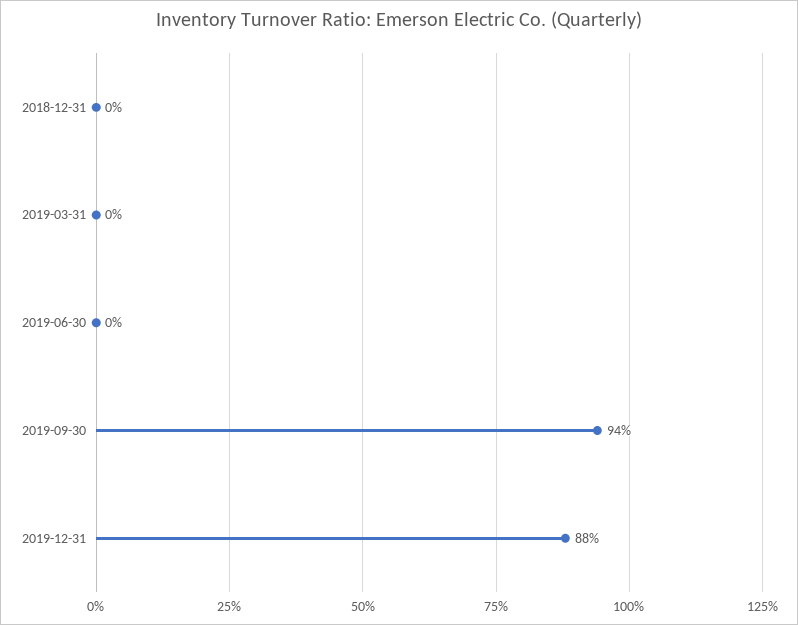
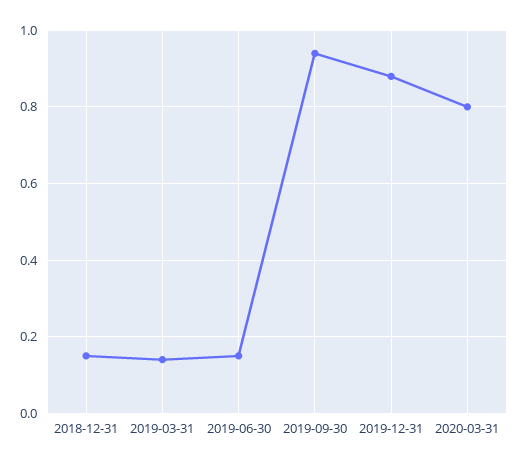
2018-12-31: 0 -> 0.15
2019-03-31: 0 -> 0.15
2019-06-30: 0 -> 0.15
2020-03-31: none -> 0.8

